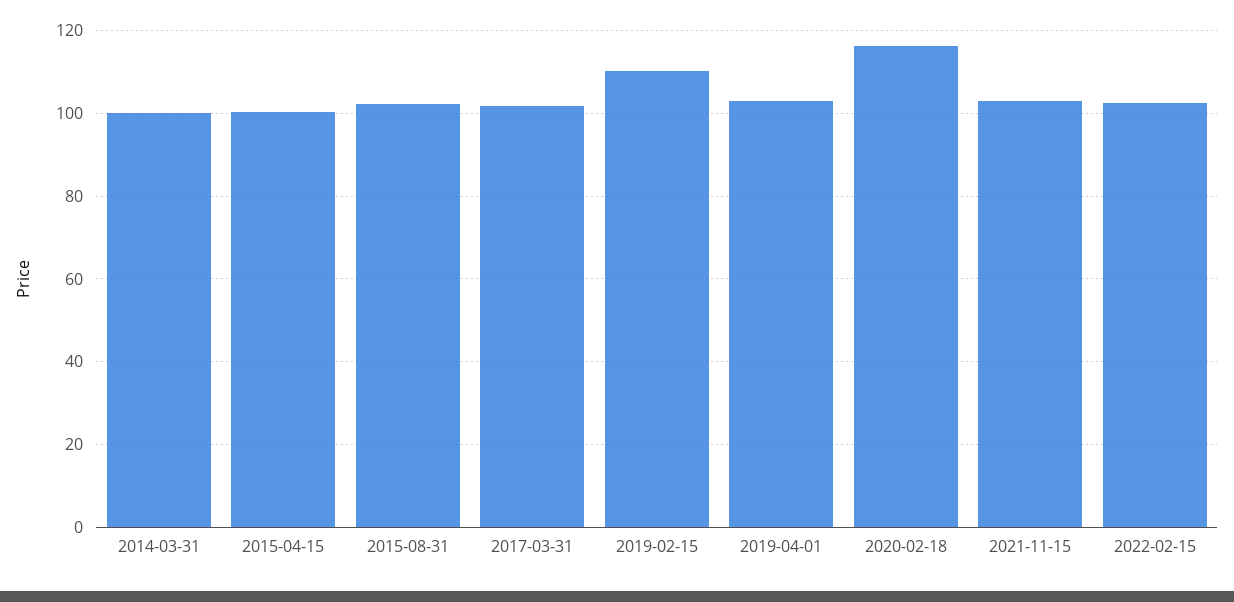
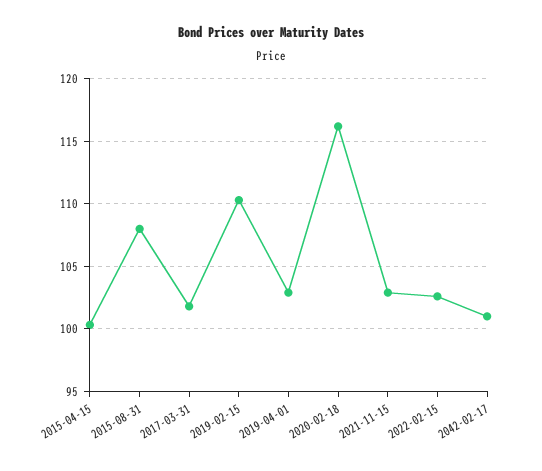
2014-03-31: 100 -> none
2015-08-31: 102 -> 108
2042-02-17: none -> 101

